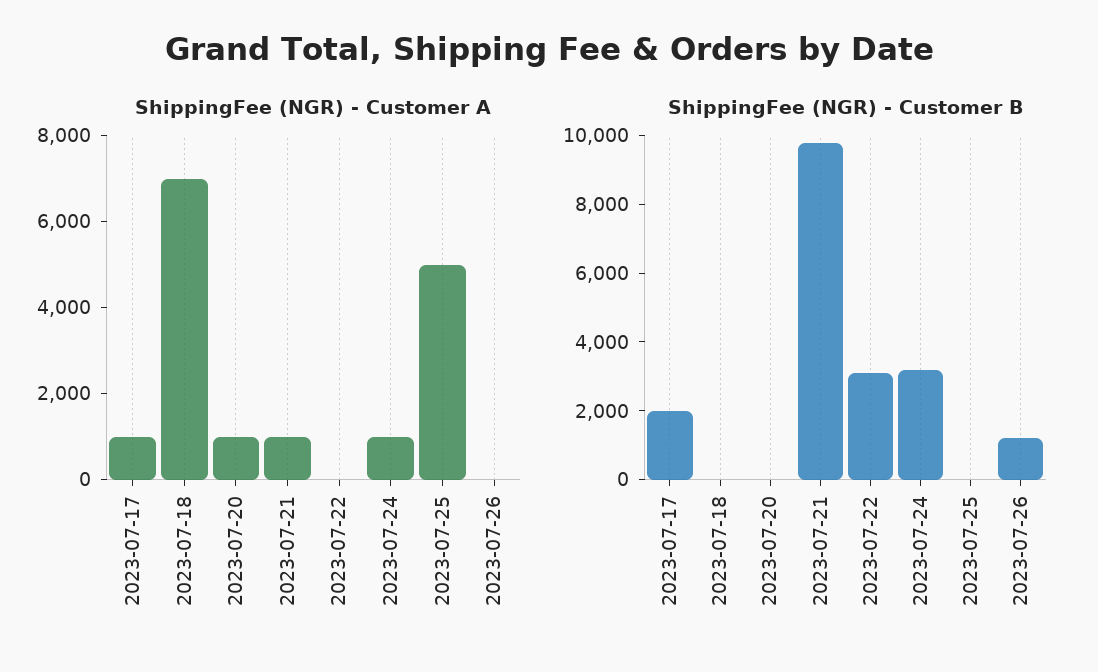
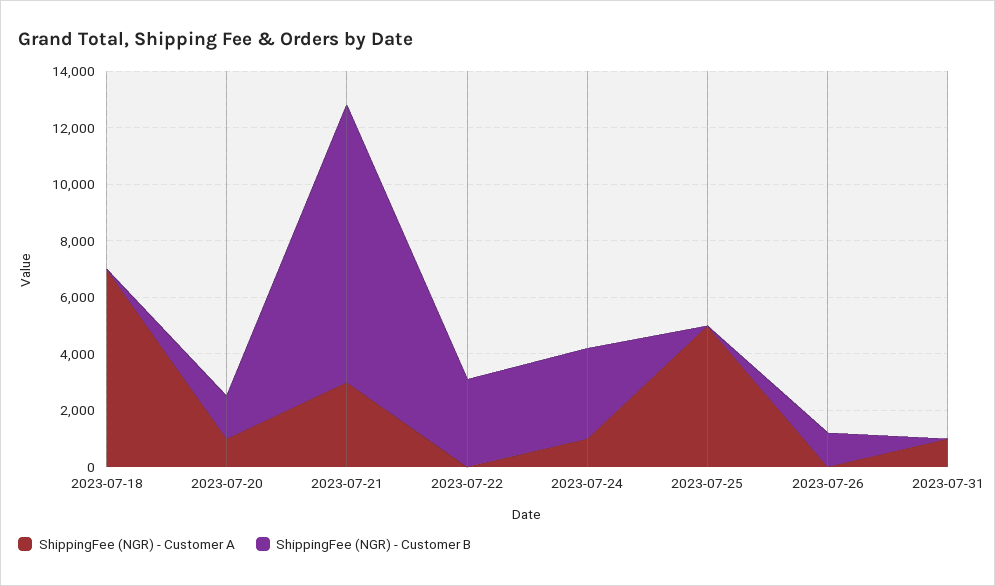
ShippingFee (NGR) - Customer A, 2023-07-17: 1000 -> none
ShippingFee (NGR) - Customer A, 2023-07-21: 1000 -> 3000
ShippingFee (NGR) - Customer B, 2023-07-17: 2000 -> none
ShippingFee (NGR) - Customer B, 2023-07-20: 0 -> 1500
ShippingFee (NGR) - Customer A, 2023-07-31: none -> 1000
ShippingFee (NGR) - Customer B, 2023-07-31: none -> 0

